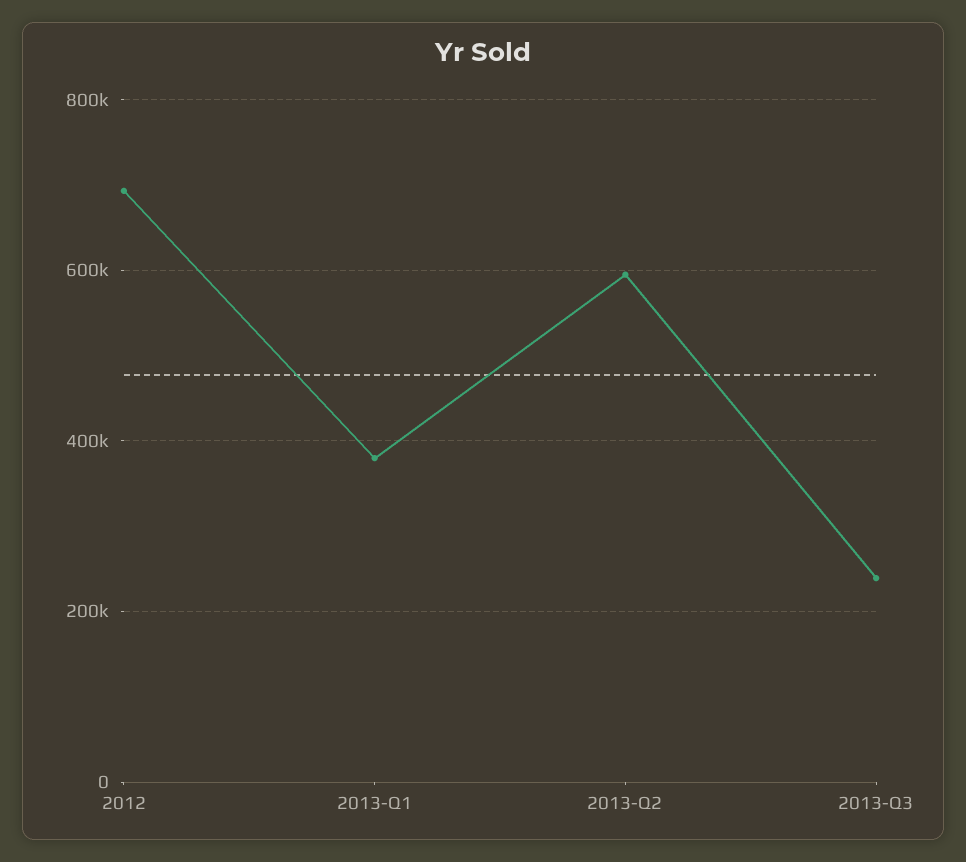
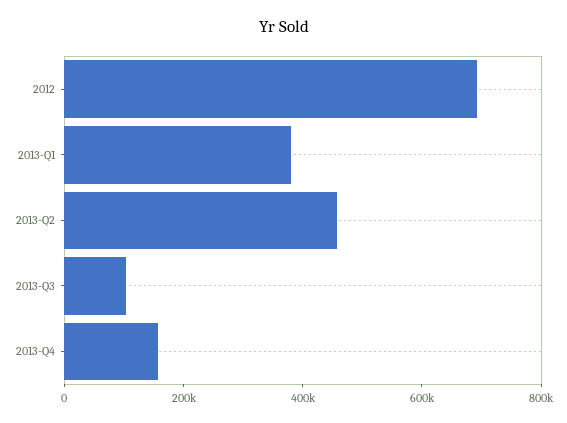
2013-Q2: 600000 -> 450000
2013-Q3: 240000 -> 100000
2013-Q4: none -> 150000

